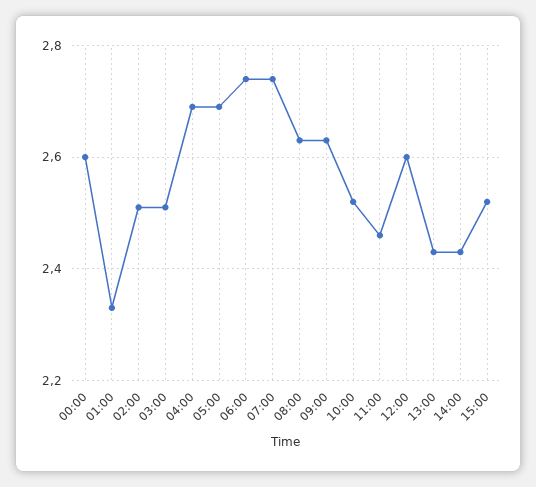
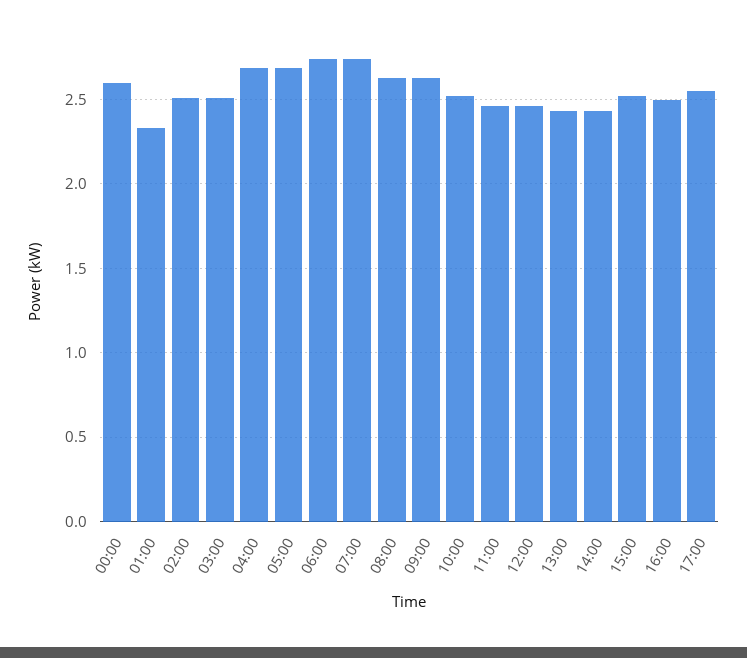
12:00: 2.6 -> 2.45
16:00: none -> 2.5
17:00: none -> 2.55

